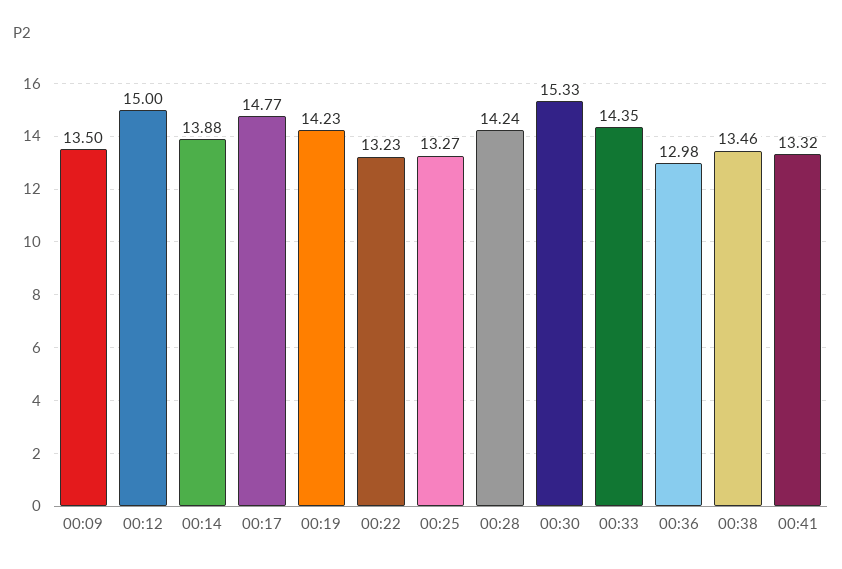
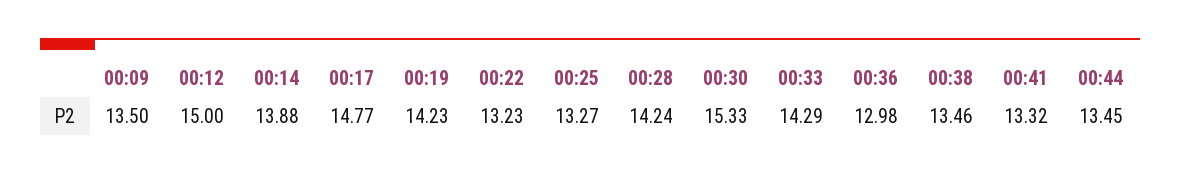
00:33: 14.35 -> 14.29
00:44: none -> 13.45

